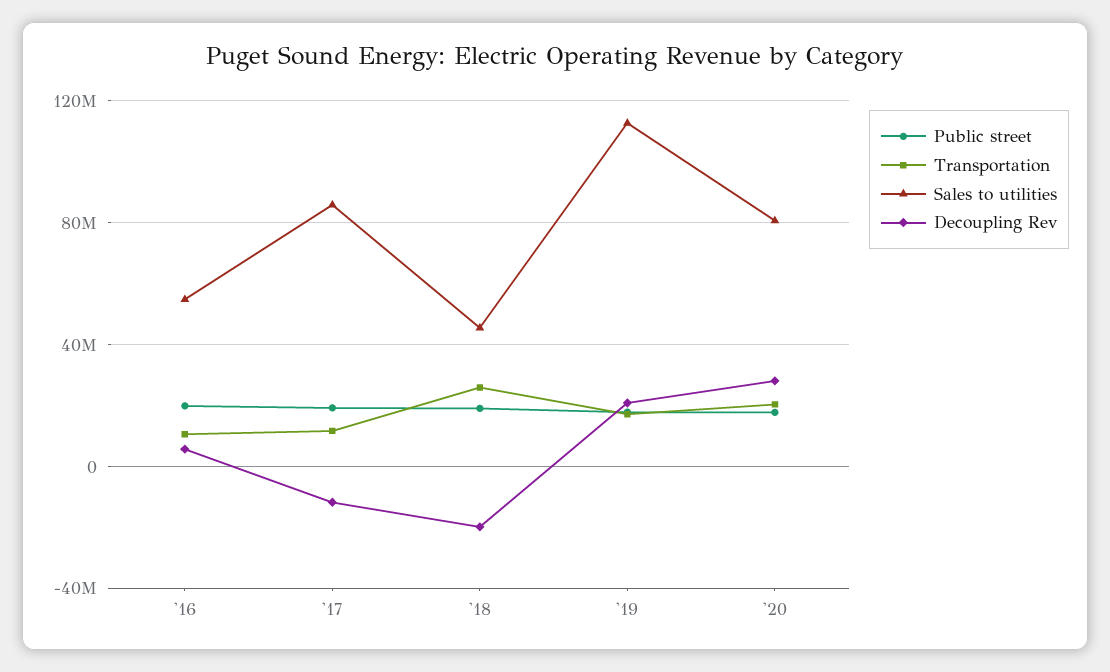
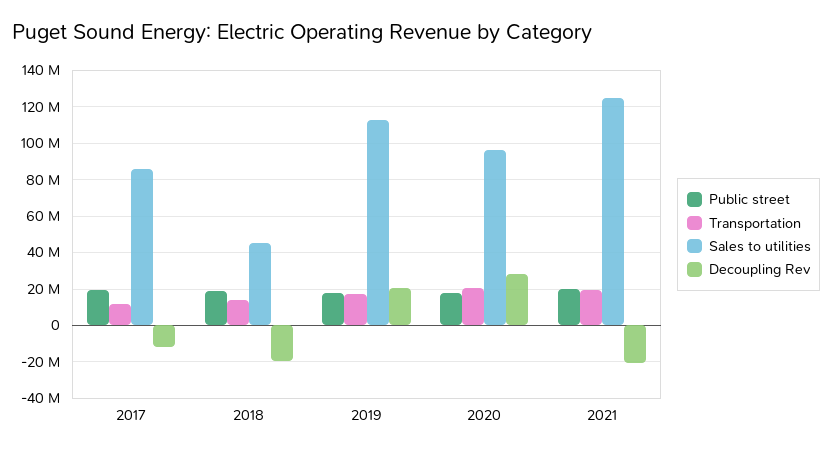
Public street, '16: 20000000 -> none
Transportation, '16: 10000000 -> none
Sales to utilities, '16: 55000000 -> none
Decoupling Rev, '16: 5000000 -> none
Transportation, '18: 25000000 -> 15000000
Sales to utilities, '20: 80000000 -> 95000000
Public street, 2021: none -> 20000000
Transportation, 2021: none -> 20000000
Sales to utilities, 2021: none -> 125000000
Decoupling Rev, 2021: none -> -20000000

